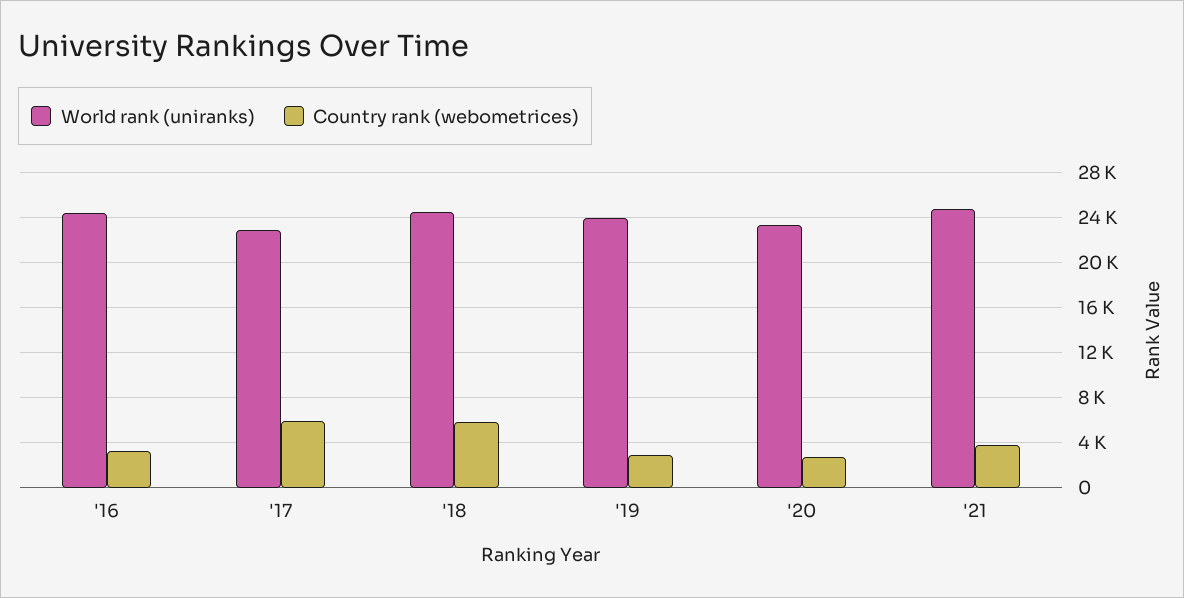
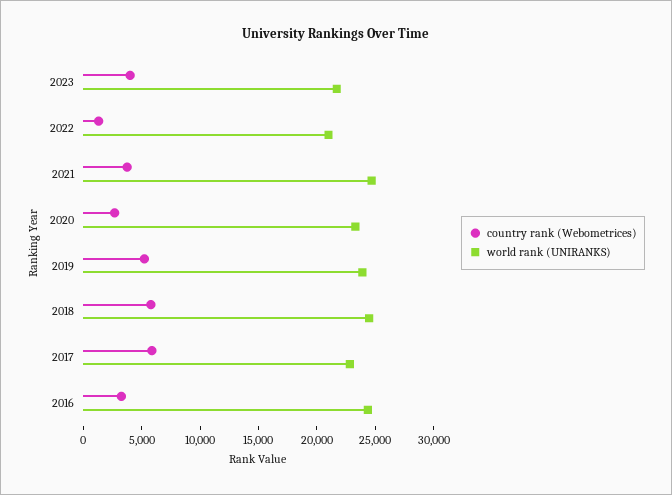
Country rank (webometrices), '19: 3000 -> 5000
Country rank (webometrices), 2023: none -> 4000
World rank (uniranks), 2023: none -> 22000
Country rank (webometrices), 2022: none -> 1000
World rank (uniranks), 2022: none -> 21000

